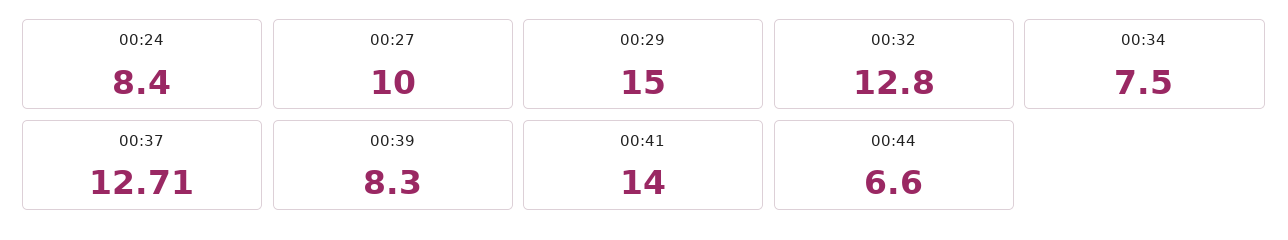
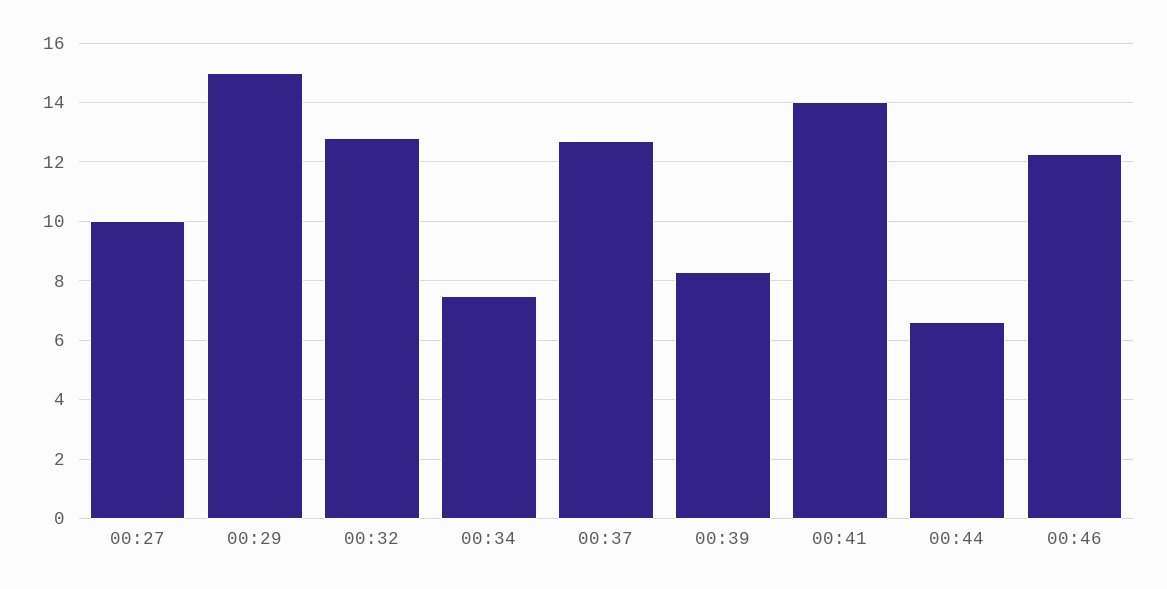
00:24: 8.4 -> none
00:46: none -> 12.25

